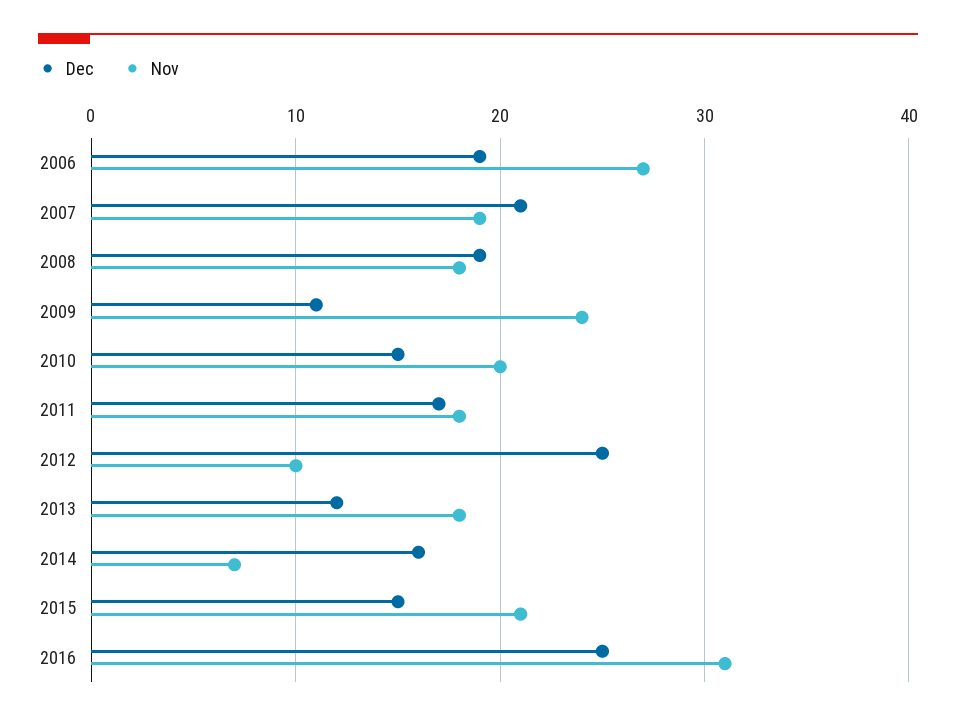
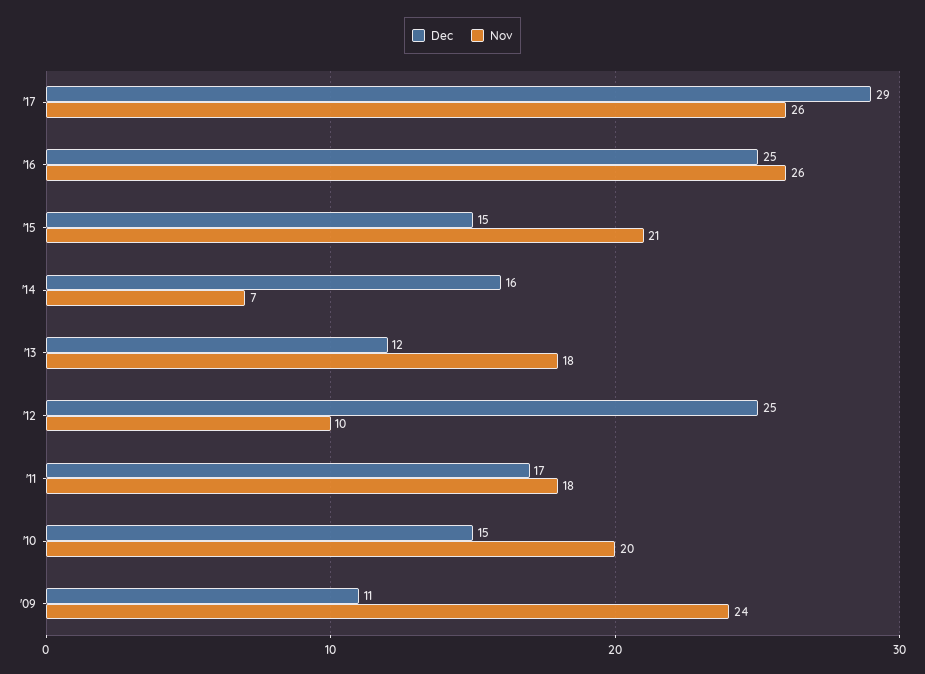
Dec, 2006: 19 -> none
Nov, 2006: 27 -> none
Dec, 2007: 21 -> none
Nov, 2007: 19 -> none
Dec, 2008: 19 -> none
Nov, 2008: 18 -> none
Nov, 2016: 31 -> 26
Dec, '17: none -> 29
Nov, '17: none -> 26

